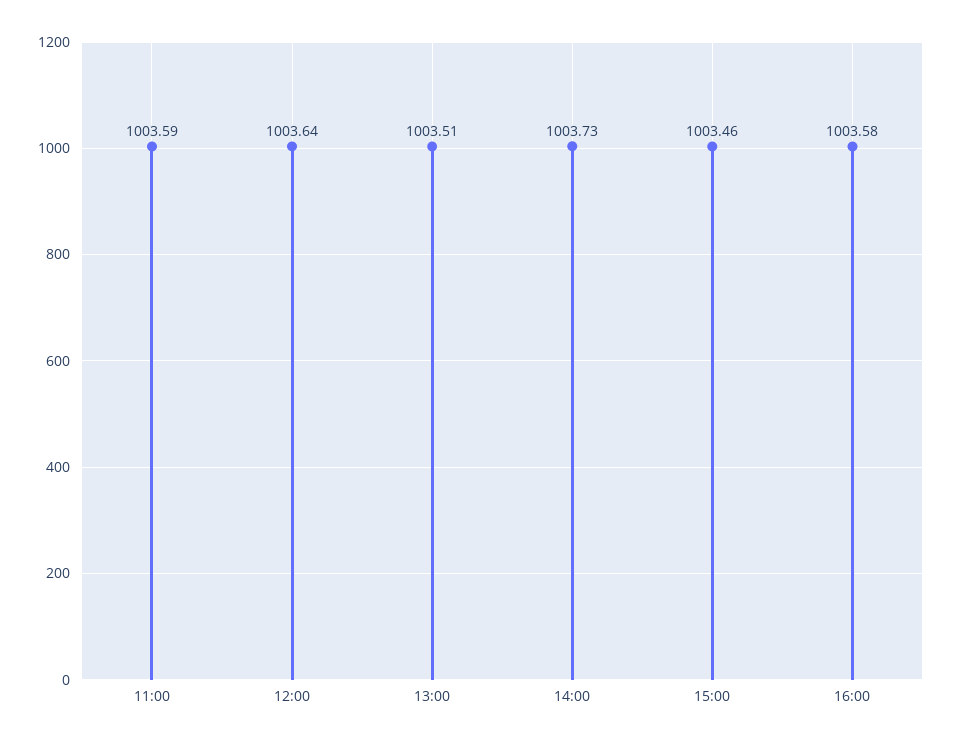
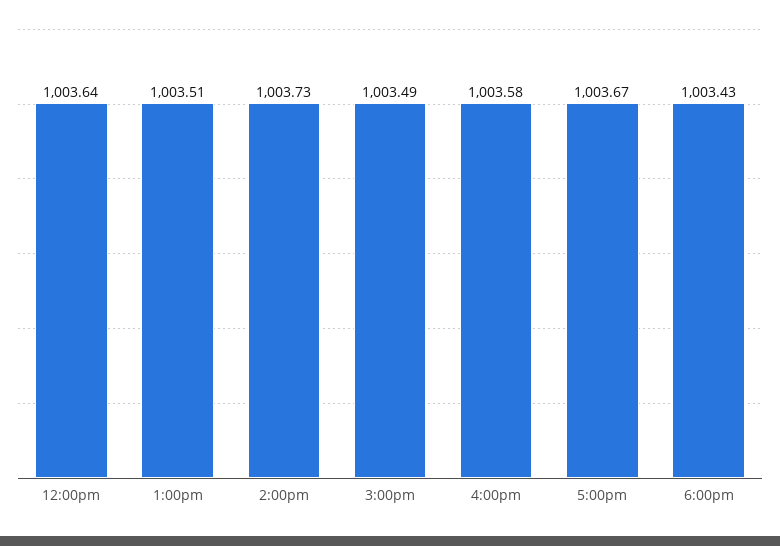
11:00: 1003.59 -> none
15:00: 1003.46 -> 1003.49
5:00pm: none -> 1003.67
6:00pm: none -> 1003.43

